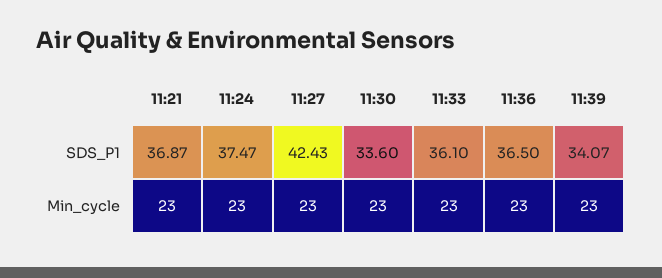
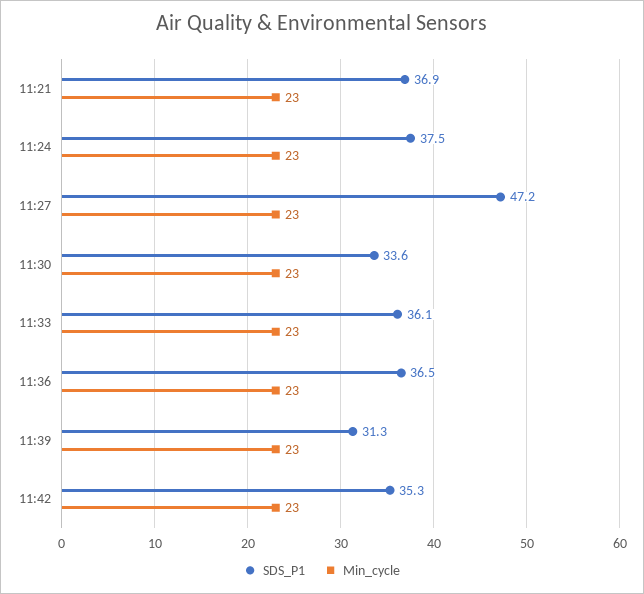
SDS_P1, 11:27: 42.43 -> 47.2
SDS_P1, 11:39: 34.07 -> 31.3
SDS_P1, 11:42: none -> 35.3
Min_cycle, 11:42: none -> 23

